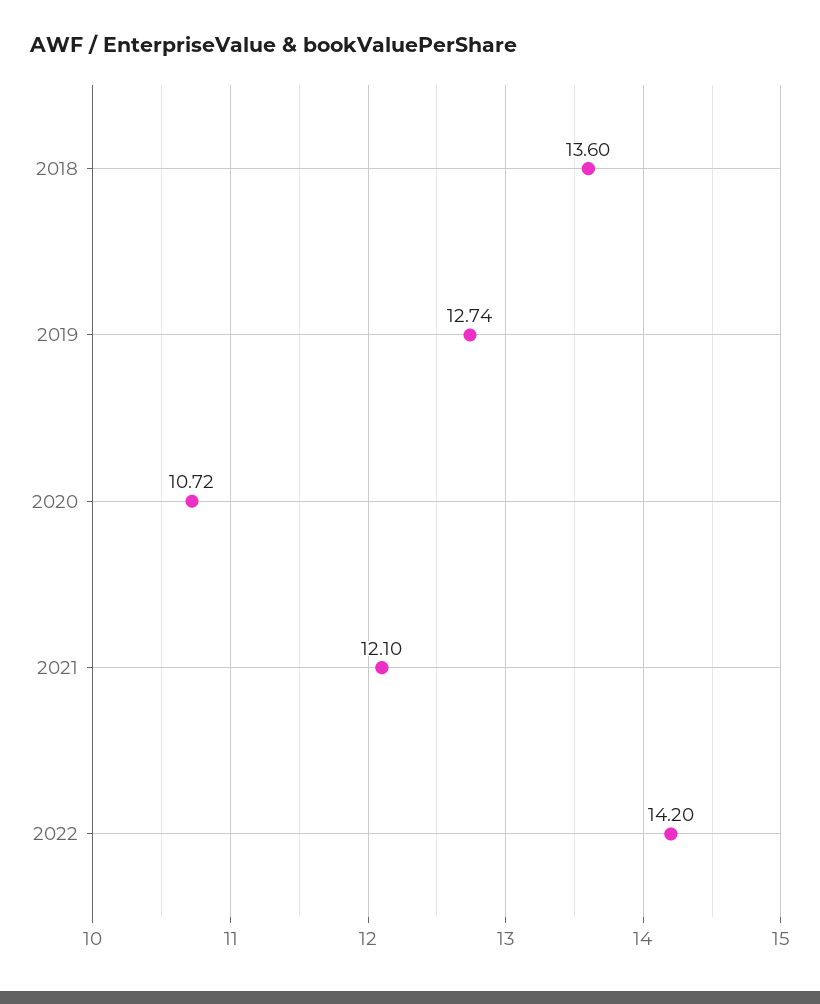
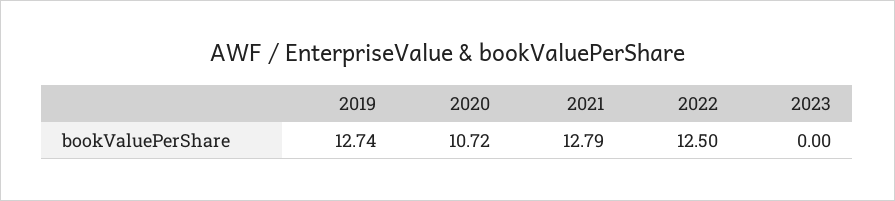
2018: 13.6 -> none
2021: 12.1 -> 12.79
2022: 14.2 -> 12.5
2023: none -> 0

